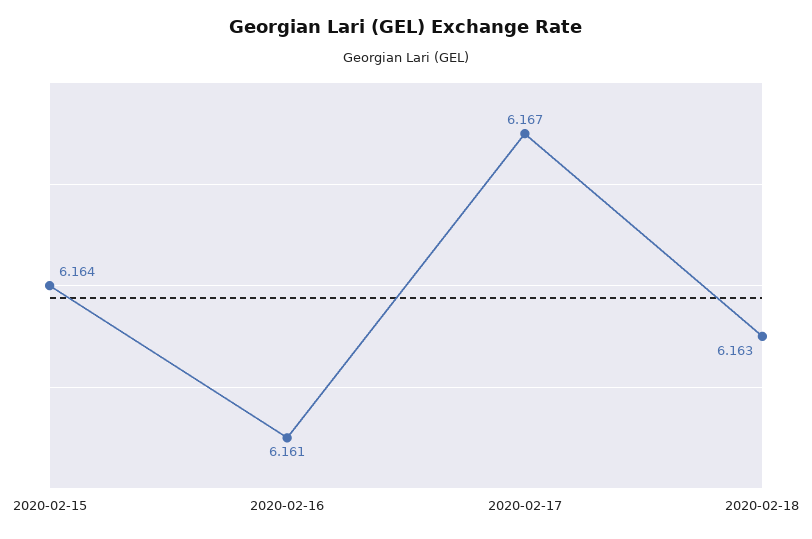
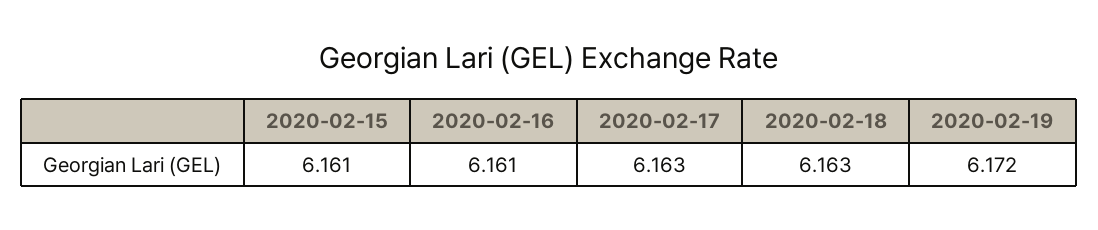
2020-02-15: 6.164 -> 6.161
2020-02-17: 6.167 -> 6.163
2020-02-19: none -> 6.172

